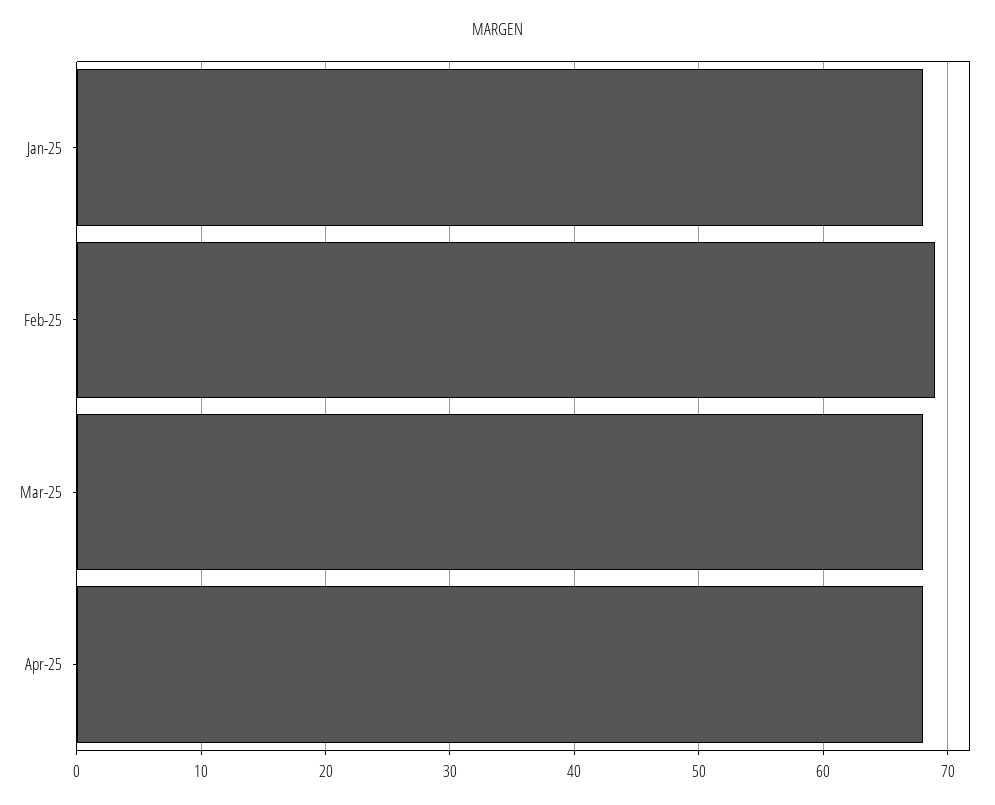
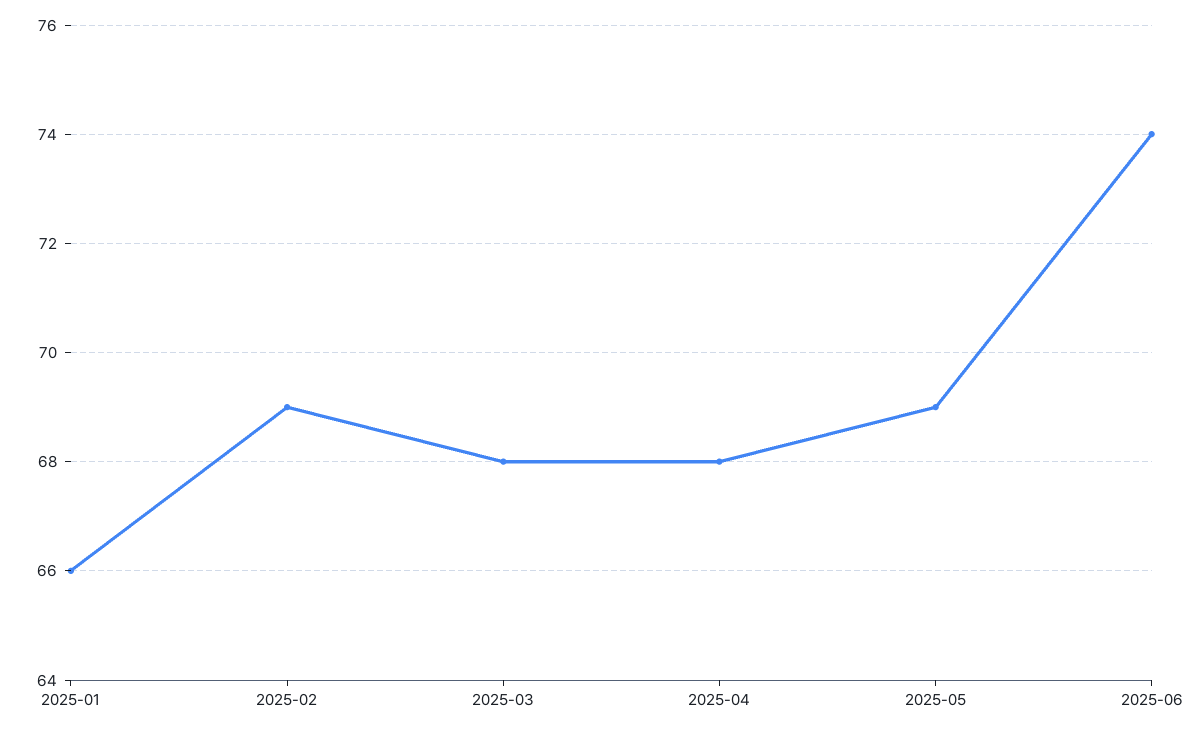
Jan-25: 68 -> 66
2025-05: none -> 69
2025-06: none -> 74

